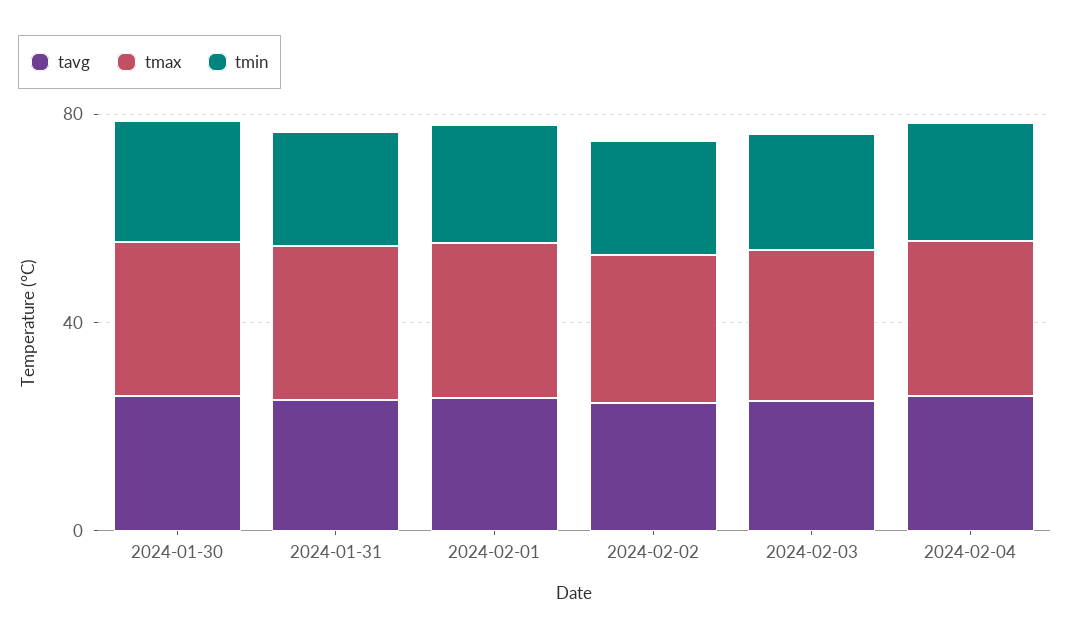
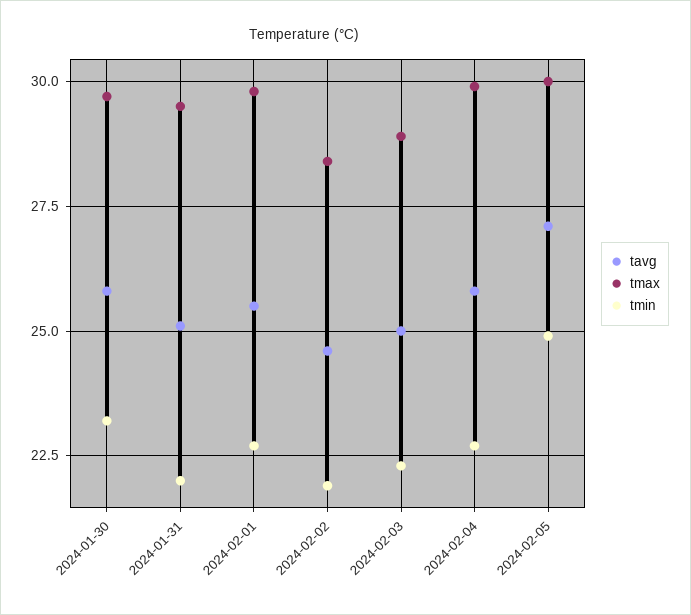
tavg, 2024-02-05: none -> 27
tmax, 2024-02-05: none -> 30
tmin, 2024-02-05: none -> 25

